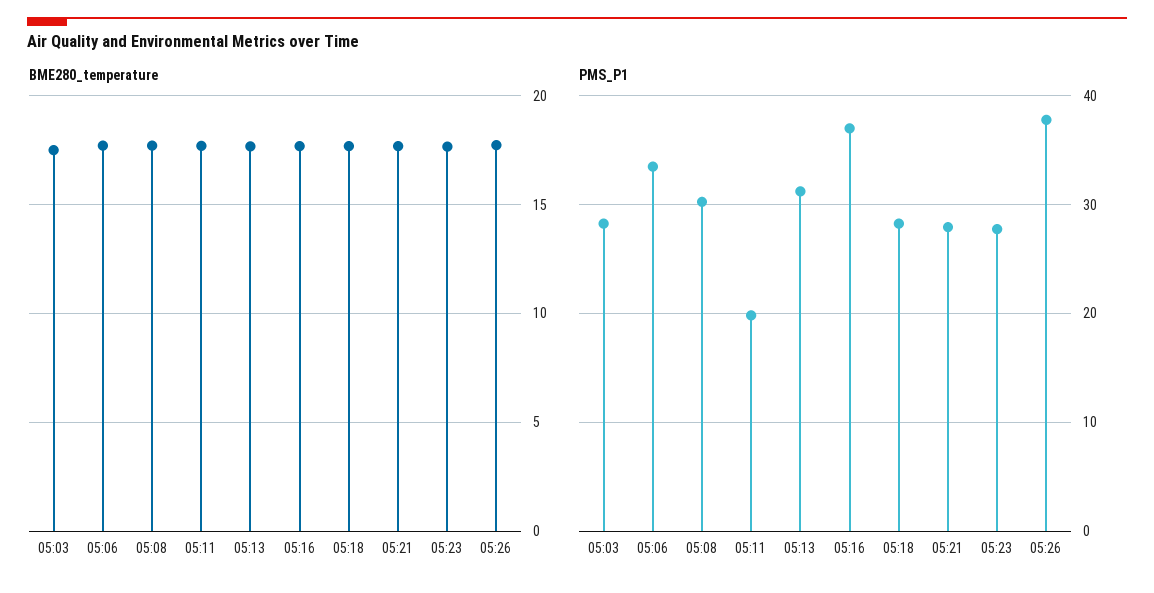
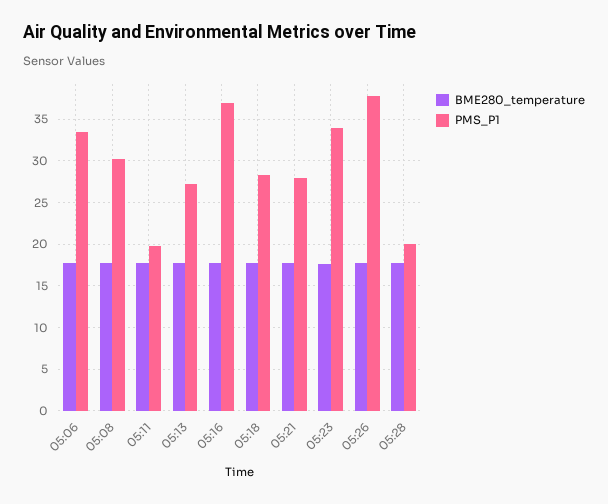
BME280_temperature, 05:03: 17.5 -> none
PMS_P1, 05:03: 28 -> none
PMS_P1, 05:13: 31 -> 27
PMS_P1, 05:23: 28 -> 34
BME280_temperature, 05:28: none -> 18
PMS_P1, 05:28: none -> 20

